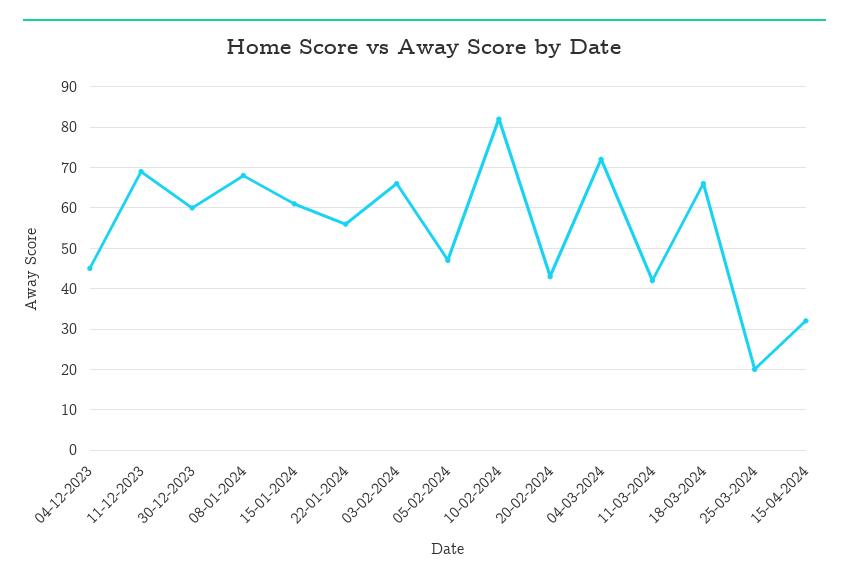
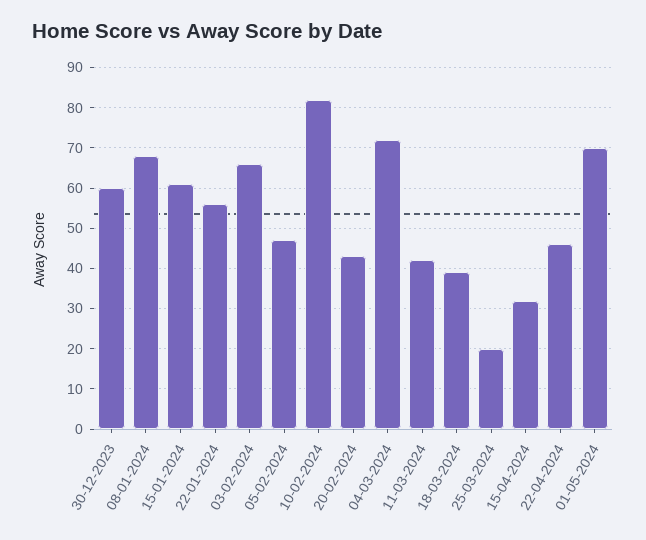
04-12-2023: 45 -> none
11-12-2023: 70 -> none
18-03-2024: 65 -> 40
22-04-2024: none -> 45
01-05-2024: none -> 70

